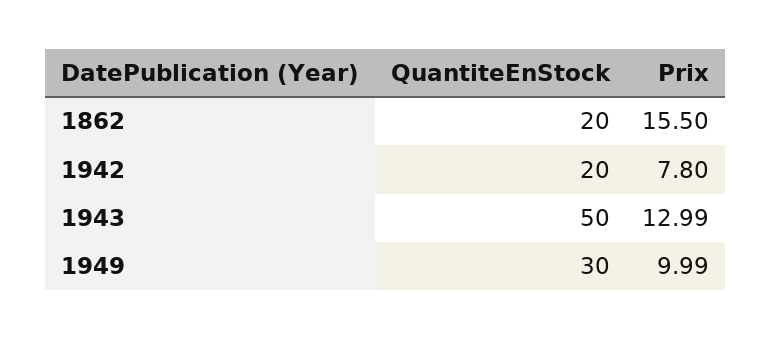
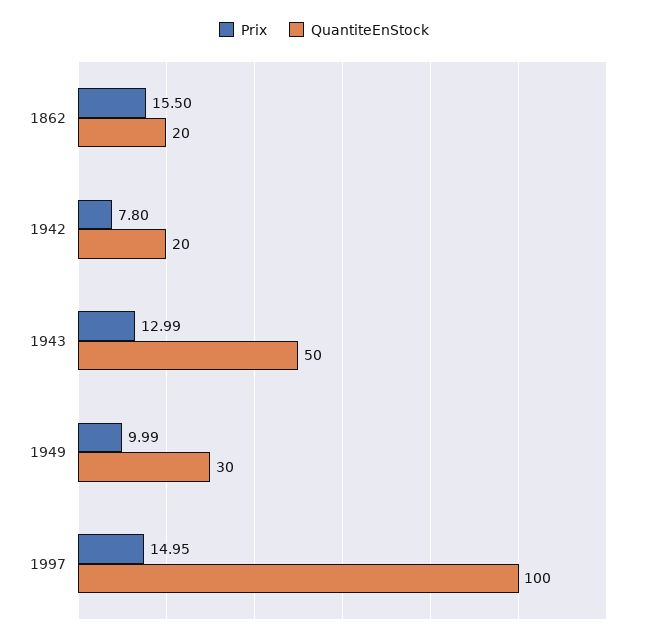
Prix, 1997: none -> 14.95
QuantiteEnStock, 1997: none -> 100

